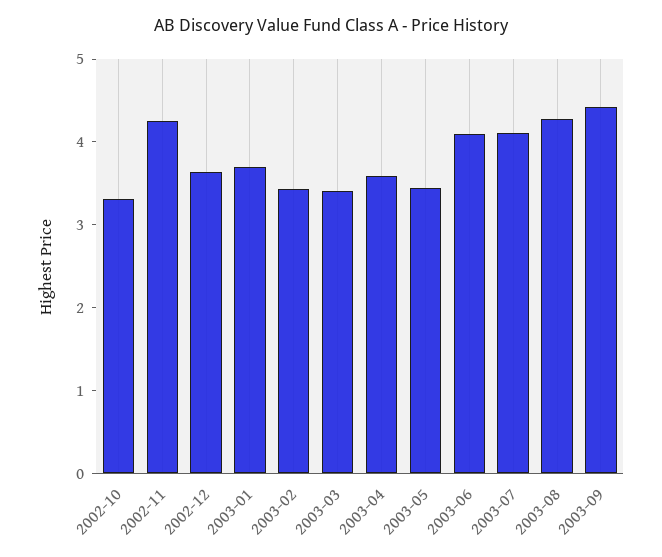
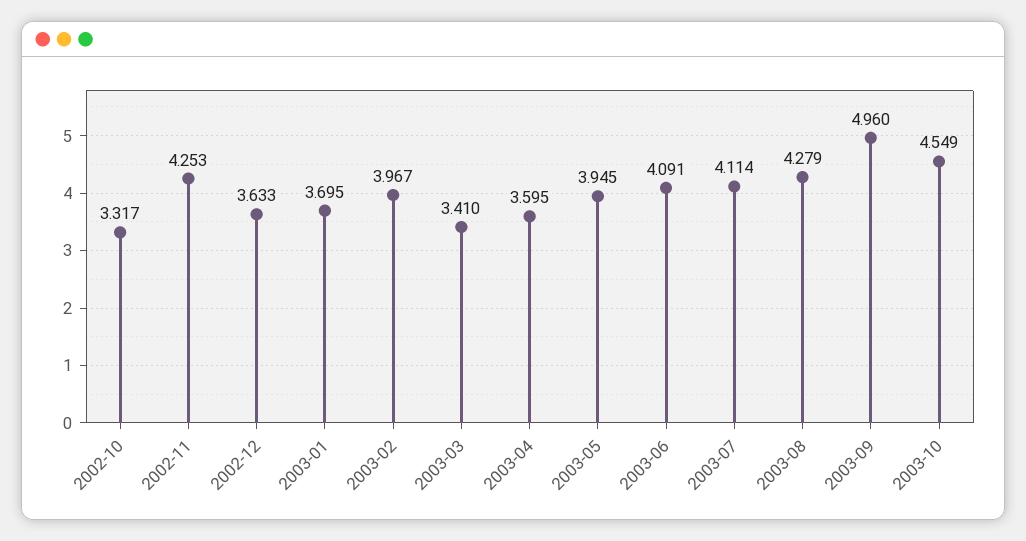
2003-02: 3.4 -> 3.967
2003-05: 3.4 -> 3.945
2003-09: 4.4 -> 4.96
2003-10: none -> 4.549

